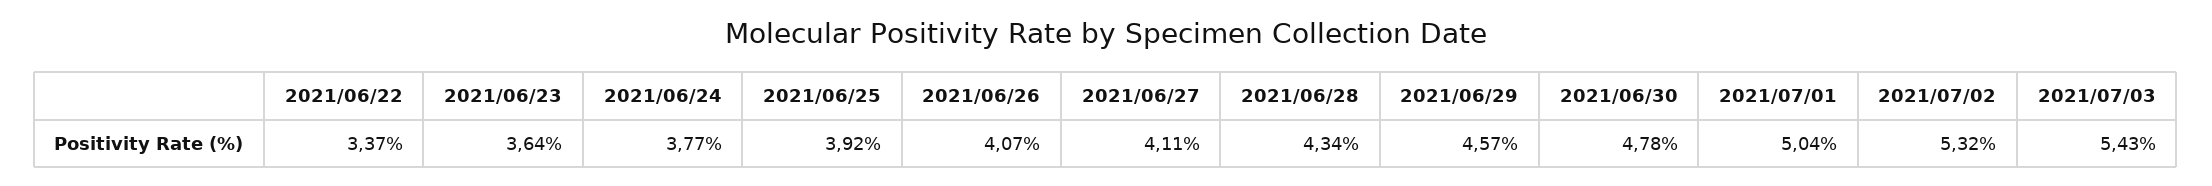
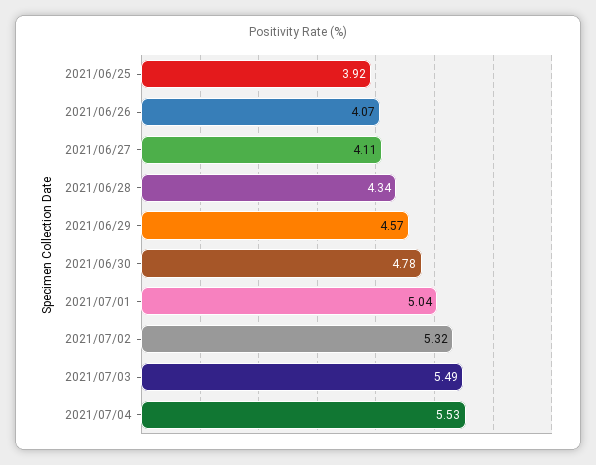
2021/06/22: 3.37 -> none
2021/06/23: 3.64 -> none
2021/06/24: 3.77 -> none
2021/07/03: 5.43 -> 5.49
2021/07/04: none -> 5.53

